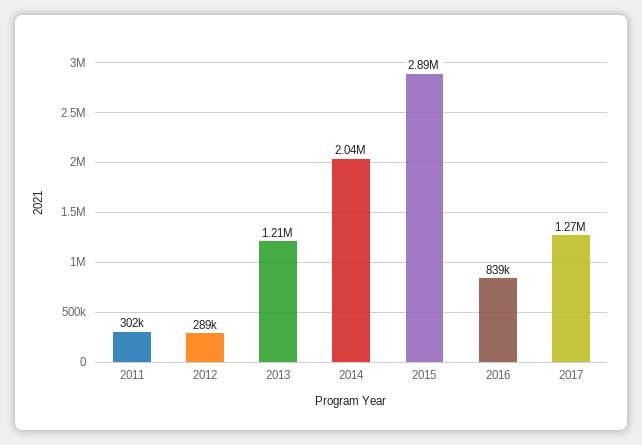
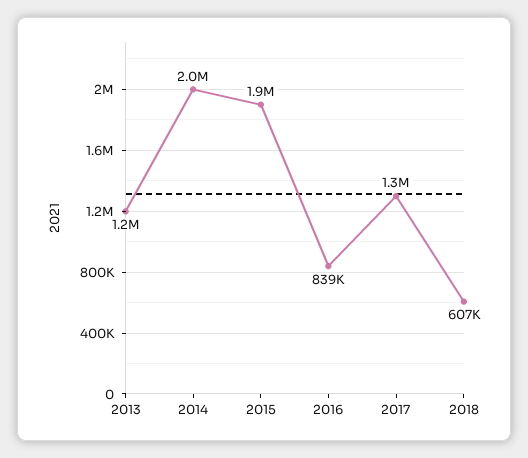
2011: 302000 -> none
2012: 289000 -> none
2015: 2890000 -> 1900000
2018: none -> 607000

